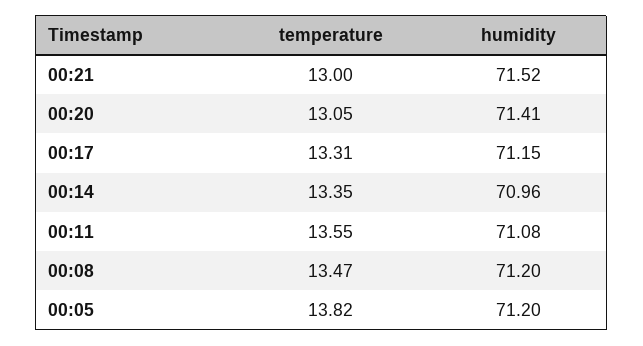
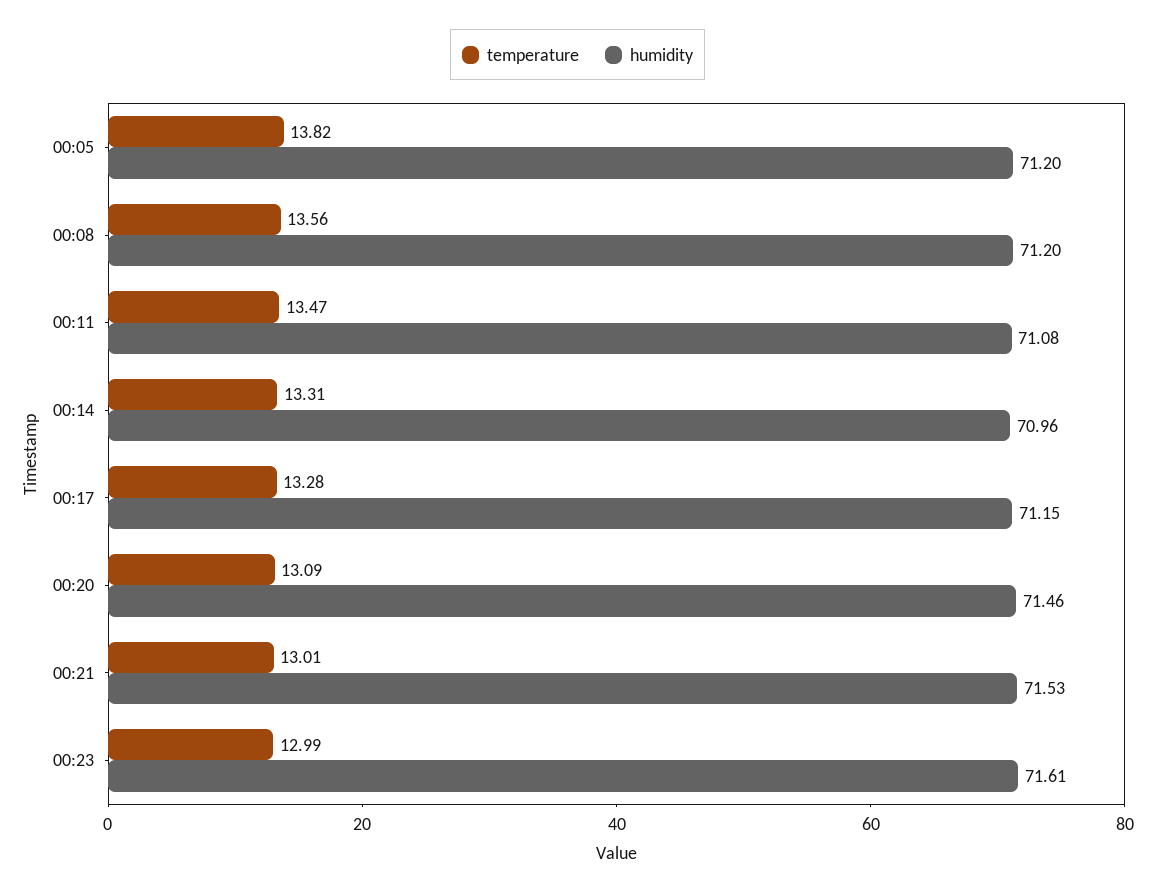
temperature, 00:21: 13 -> 13.01
humidity, 00:21: 71.52 -> 71.53
temperature, 00:20: 13.05 -> 13.09
humidity, 00:20: 71.41 -> 71.46
temperature, 00:17: 13.31 -> 13.28
temperature, 00:14: 13.35 -> 13.31
temperature, 00:11: 13.55 -> 13.47
temperature, 00:08: 13.47 -> 13.56
temperature, 00:23: none -> 12.99
humidity, 00:23: none -> 71.61

